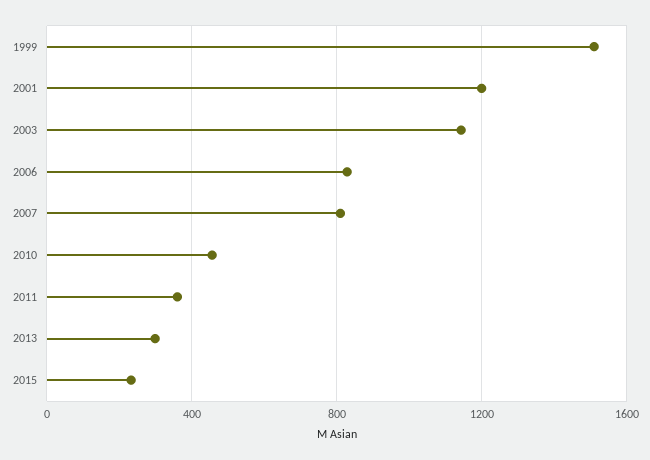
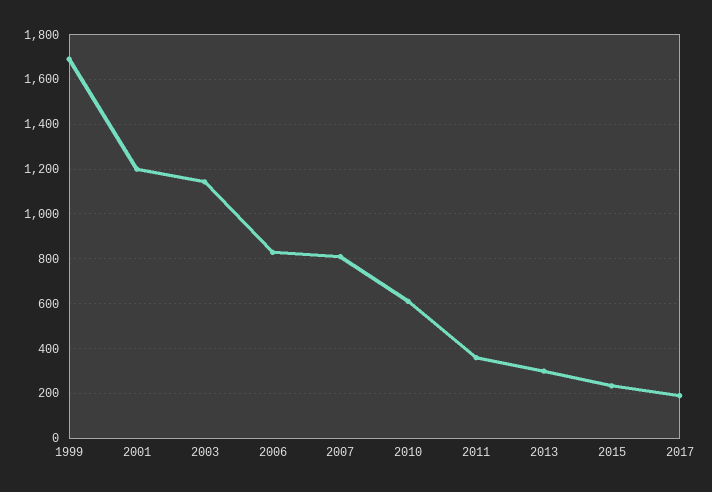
1999: 1500 -> 1700
2010: 450 -> 600
2017: none -> 200

